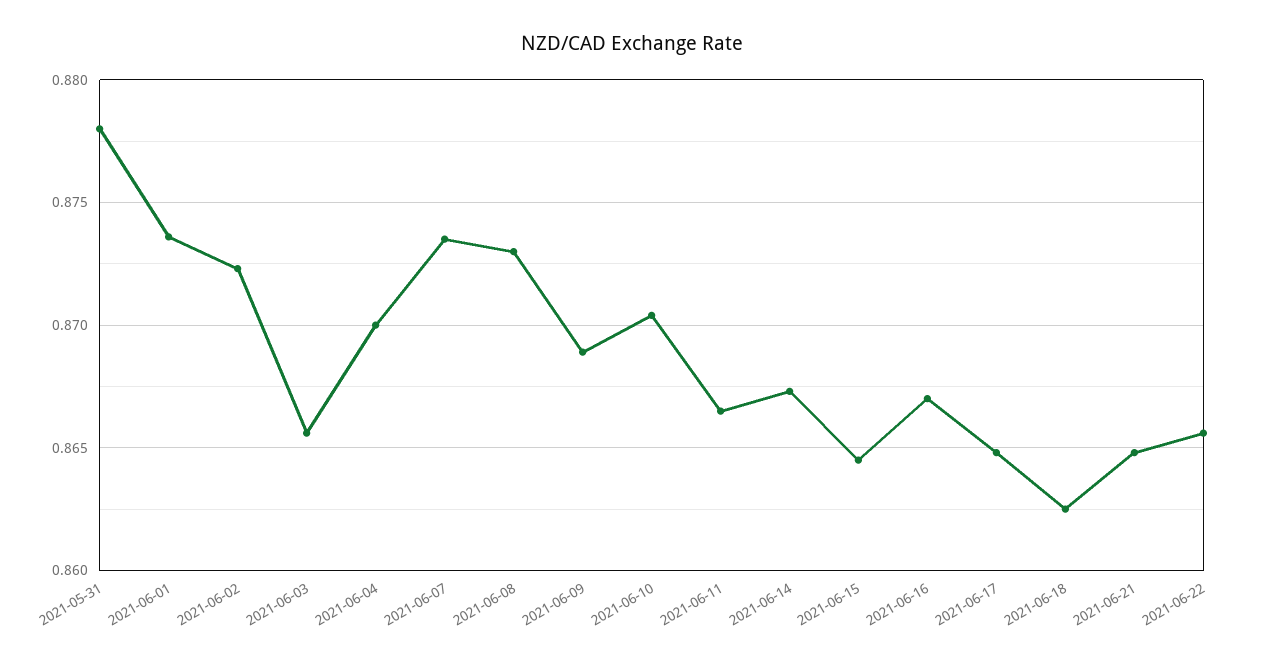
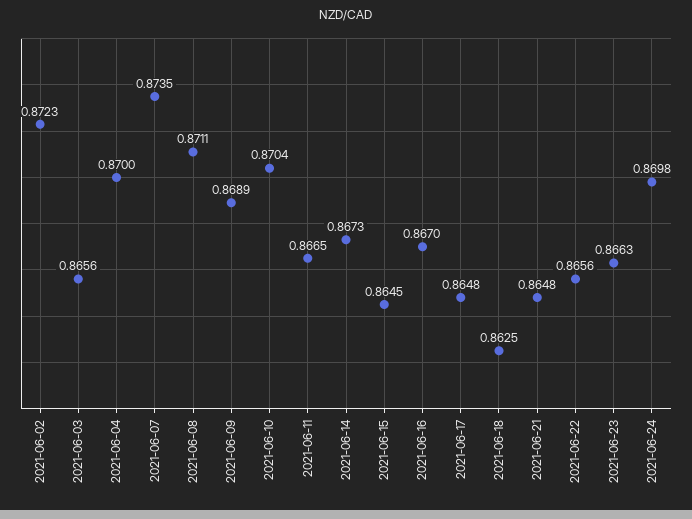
2021-05-31: 0.878 -> none
2021-06-01: 0.8735 -> none
2021-06-08: 0.873 -> 0.8711
2021-06-23: none -> 0.8663
2021-06-24: none -> 0.8698

